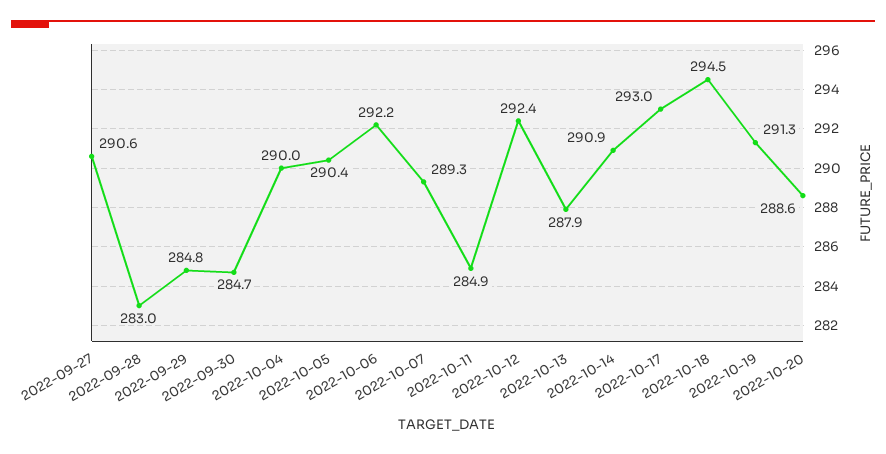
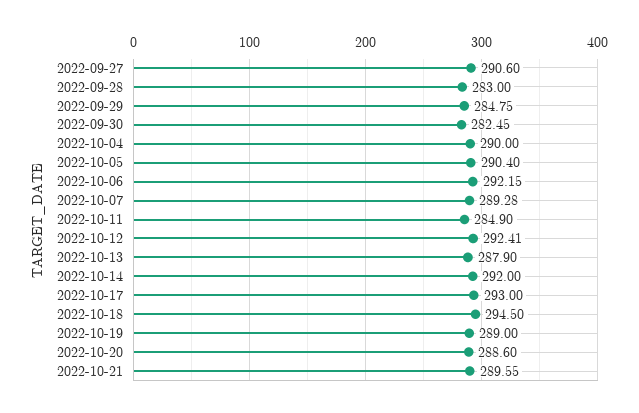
2022-09-30: 284.7 -> 282.45
2022-10-14: 290.9 -> 292
2022-10-19: 291.3 -> 289
2022-10-21: none -> 289.55

